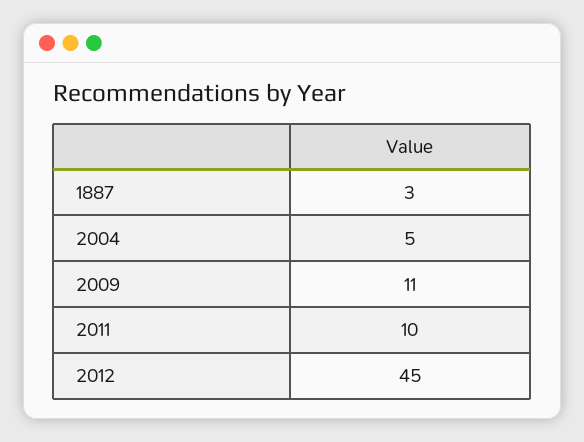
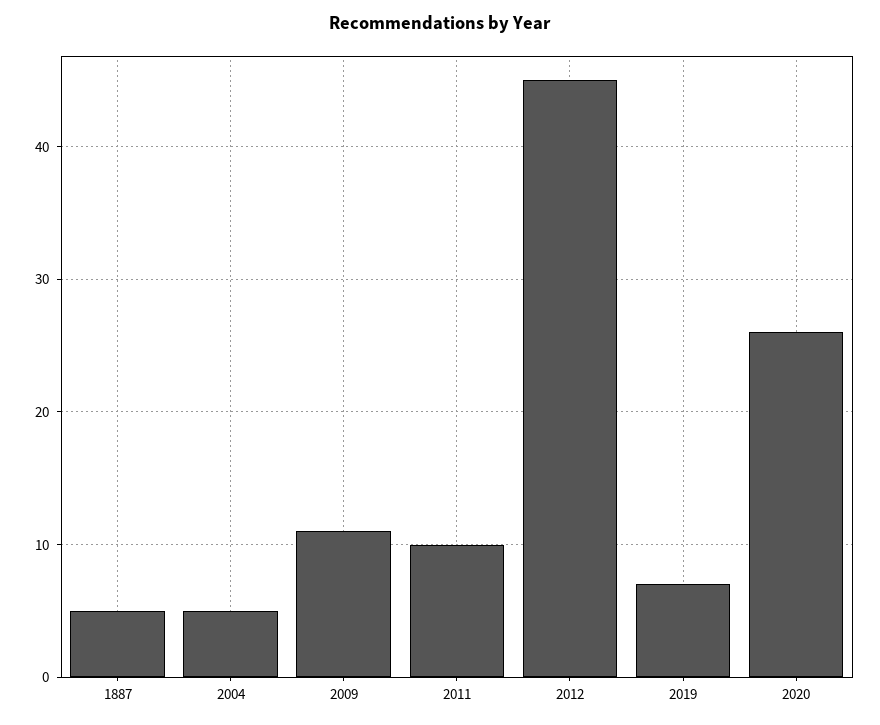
1887: 3 -> 5
2019: none -> 7
2020: none -> 26

